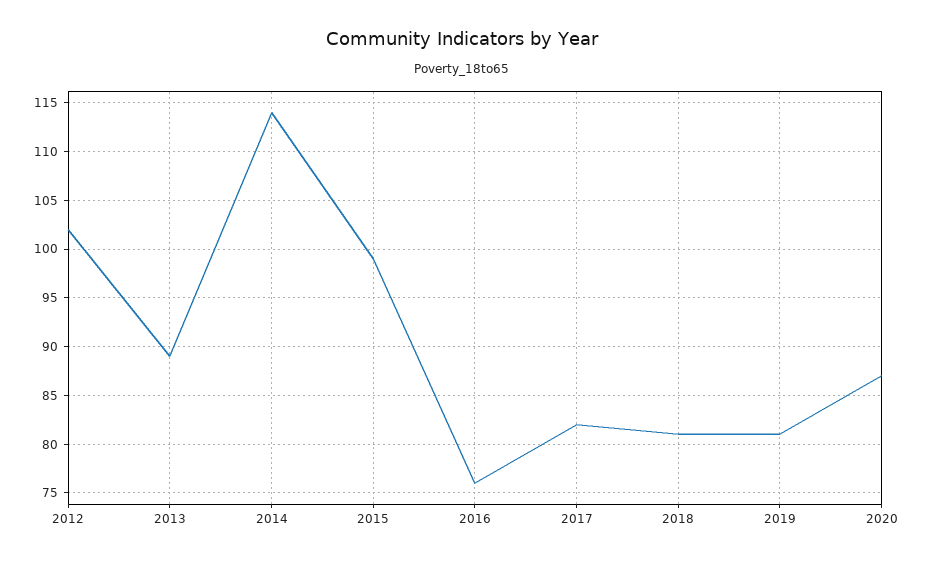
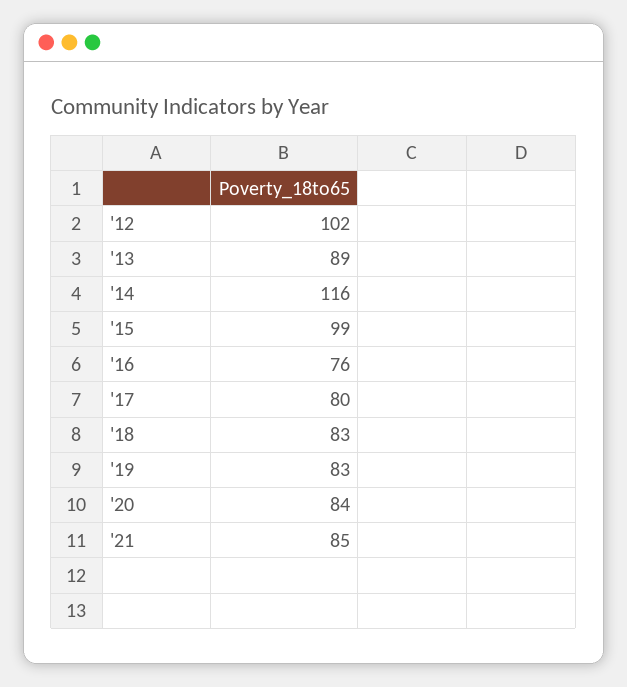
2014: 114 -> 116
2017: 82 -> 80
2018: 81 -> 83
2019: 81 -> 83
2020: 87 -> 84
'21: none -> 85

